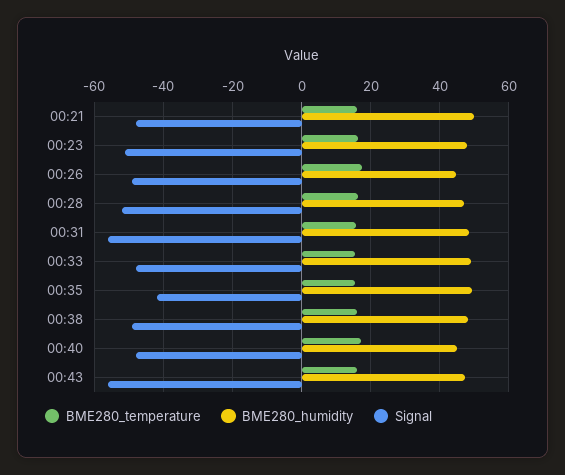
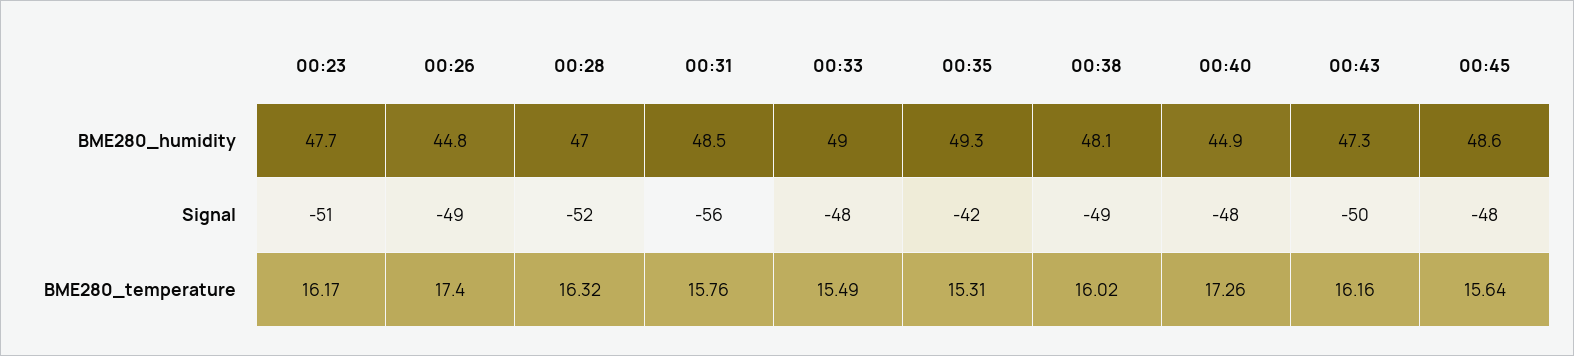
BME280_temperature, 00:21: 16 -> none
BME280_humidity, 00:21: 50 -> none
Signal, 00:21: -48 -> none
Signal, 00:43: -56 -> -50
BME280_humidity, 00:45: none -> 48.6
Signal, 00:45: none -> -48
BME280_temperature, 00:45: none -> 15.64

